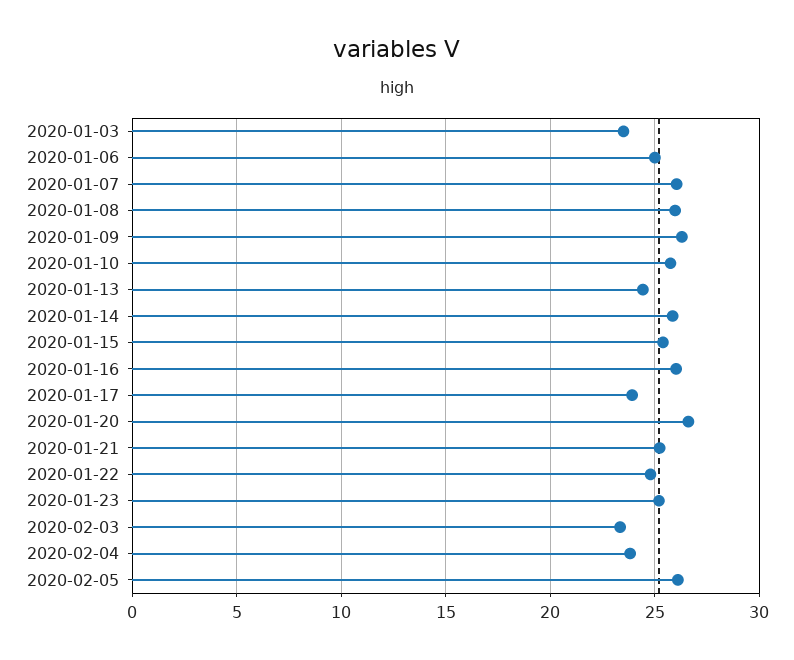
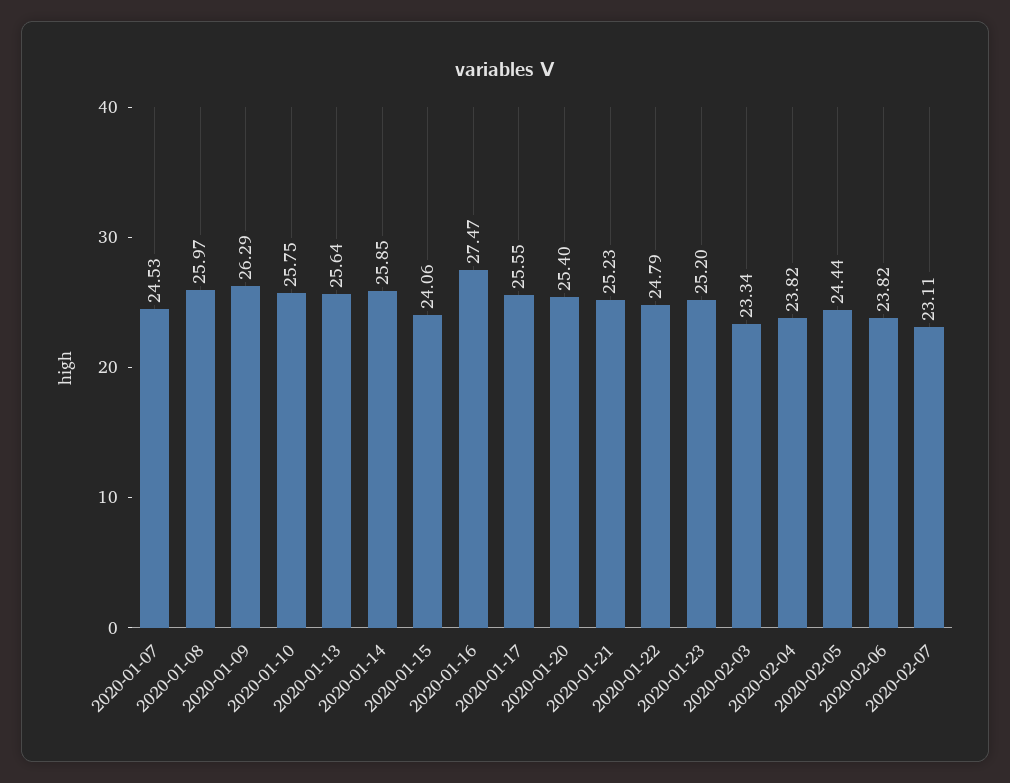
2020-01-03: 23.5 -> none
2020-01-06: 25 -> none
2020-01-07: 26 -> 24.53
2020-01-13: 24.5 -> 25.64
2020-01-15: 25.5 -> 24.06
2020-01-16: 26 -> 27.47
2020-01-17: 24 -> 25.55
2020-01-20: 26.5 -> 25.4
2020-02-05: 26 -> 24.44
2020-02-06: none -> 23.82
2020-02-07: none -> 23.11

